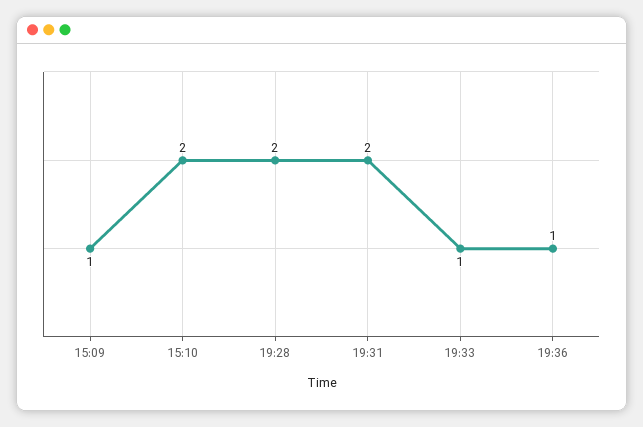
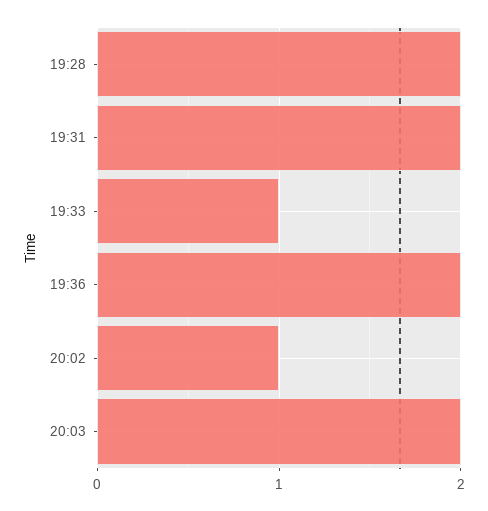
15:09: 1 -> none
15:10: 2 -> none
19:36: 1 -> 2
20:02: none -> 1
20:03: none -> 2

